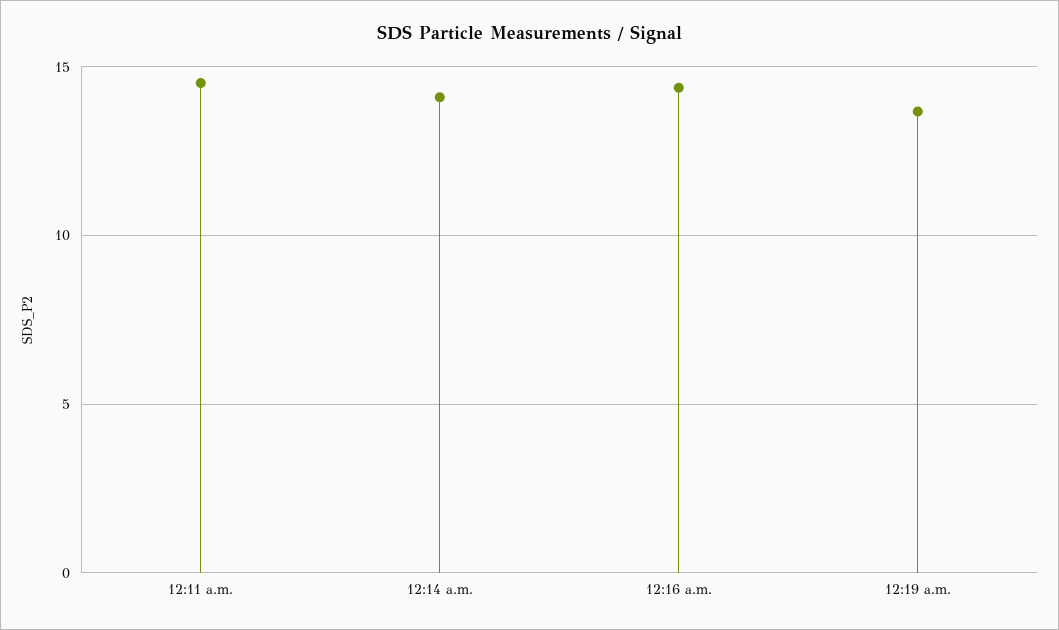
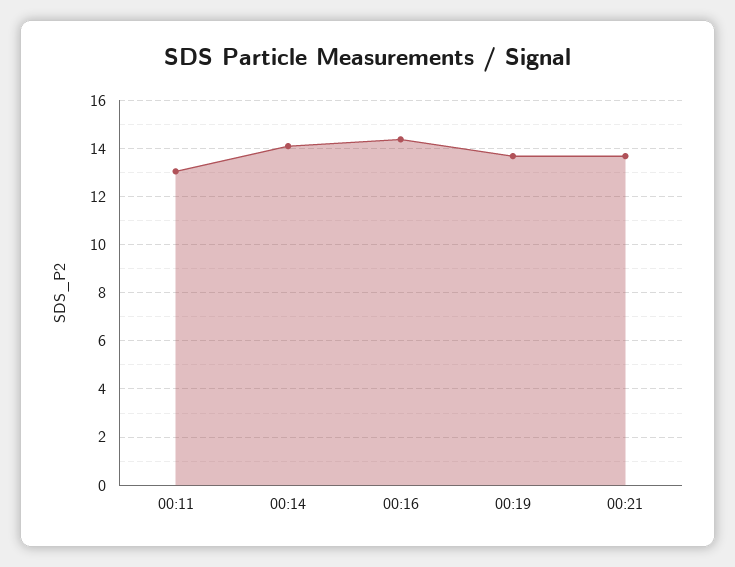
12:11 a.m.: 14.5 -> 13
00:21: none -> 13.75

